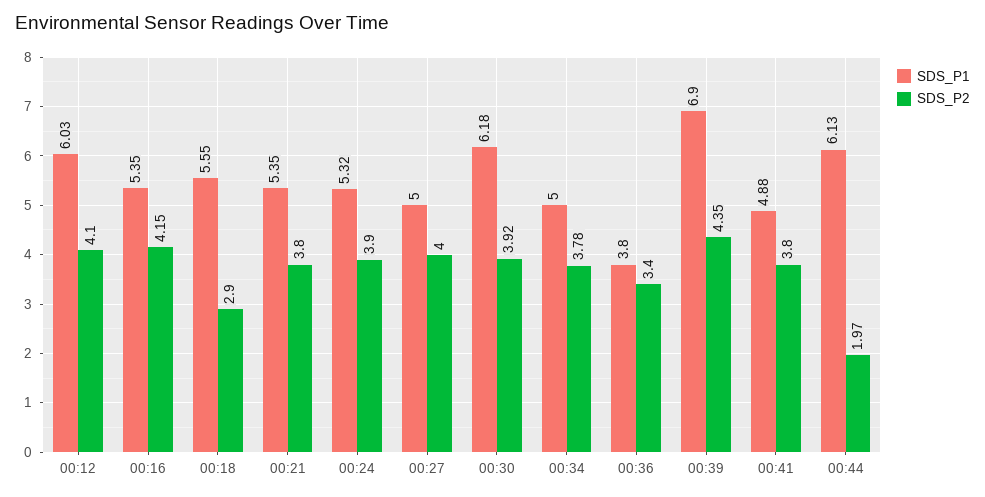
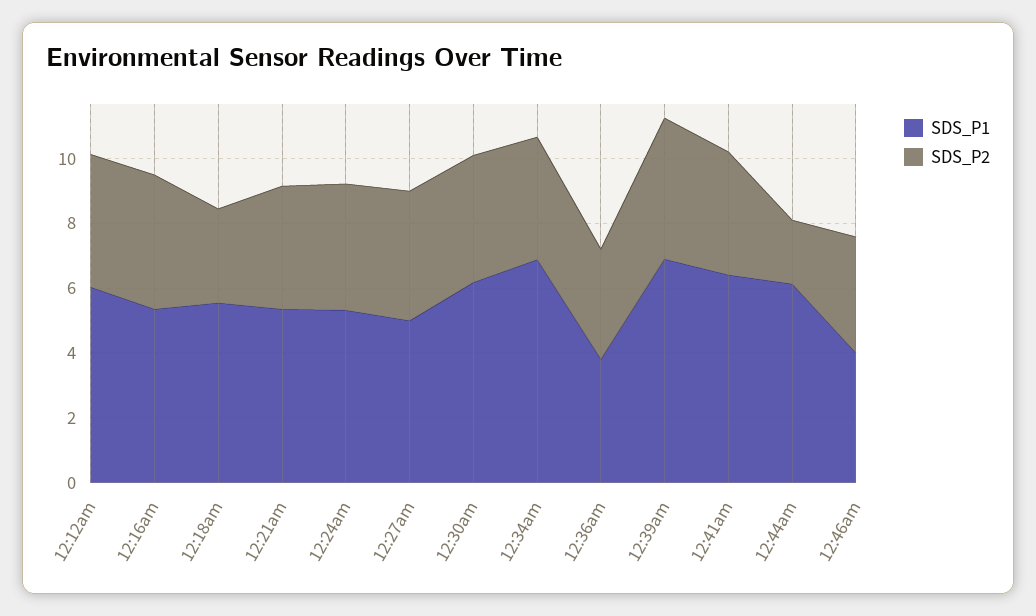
SDS_P1, 00:34: 5 -> 7
SDS_P1, 00:41: 4.88 -> 6.5
SDS_P1, 12:46am: none -> 4
SDS_P2, 12:46am: none -> 3.5

